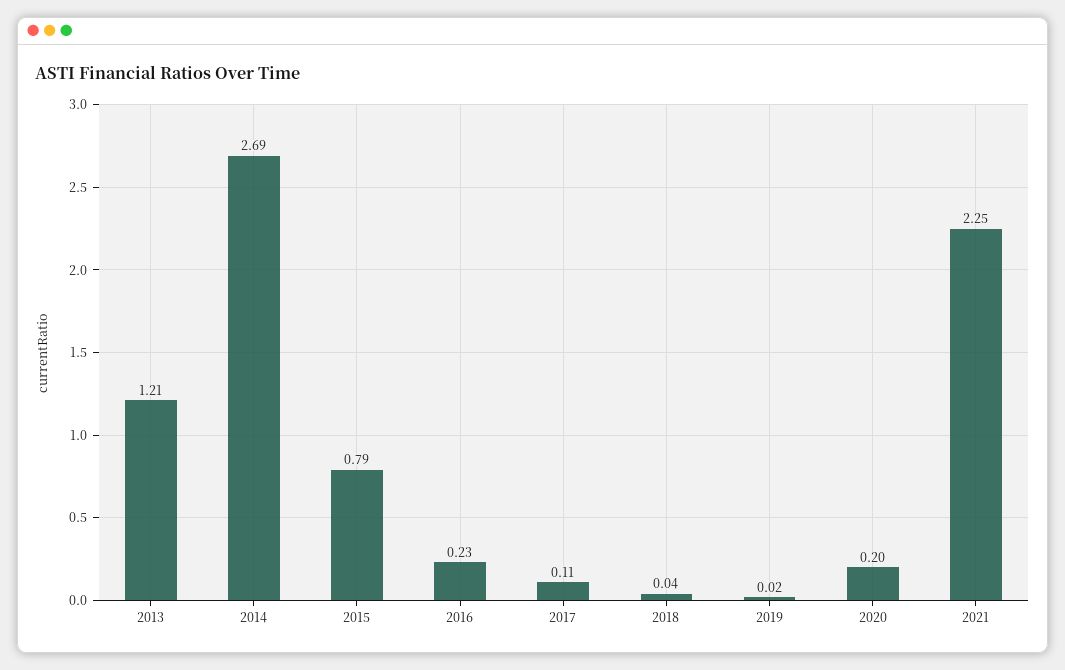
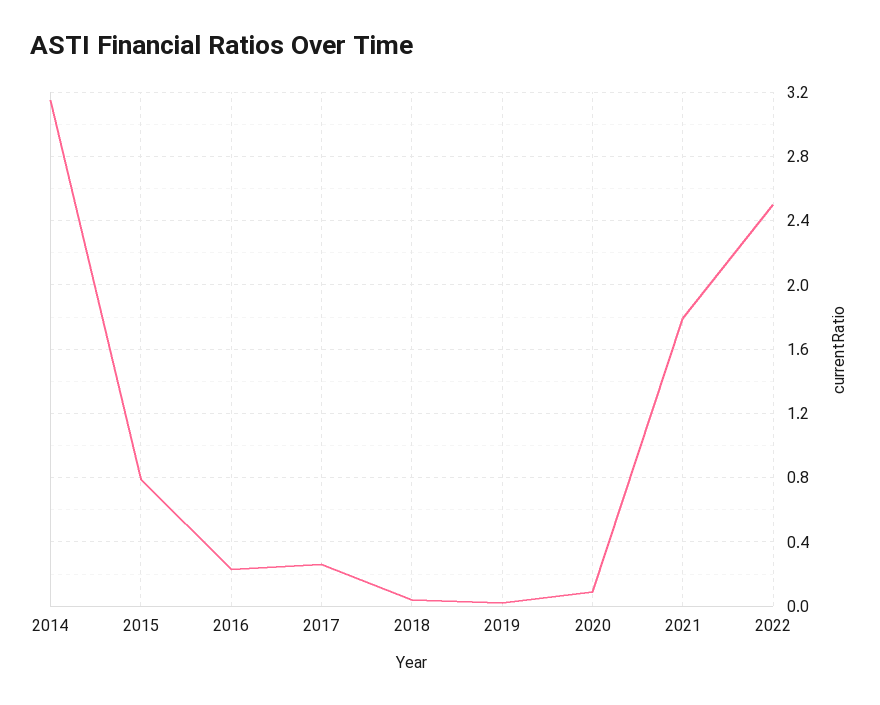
2013: 1.21 -> none
2014: 2.69 -> 3.15
2017: 0.11 -> 0.25
2020: 0.2 -> 0.1
2021: 2.25 -> 1.8
2022: none -> 2.5

